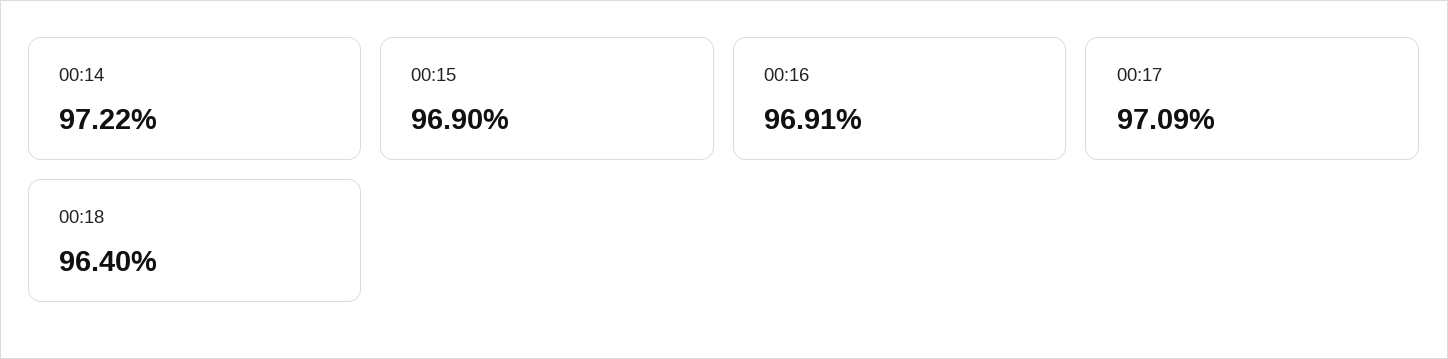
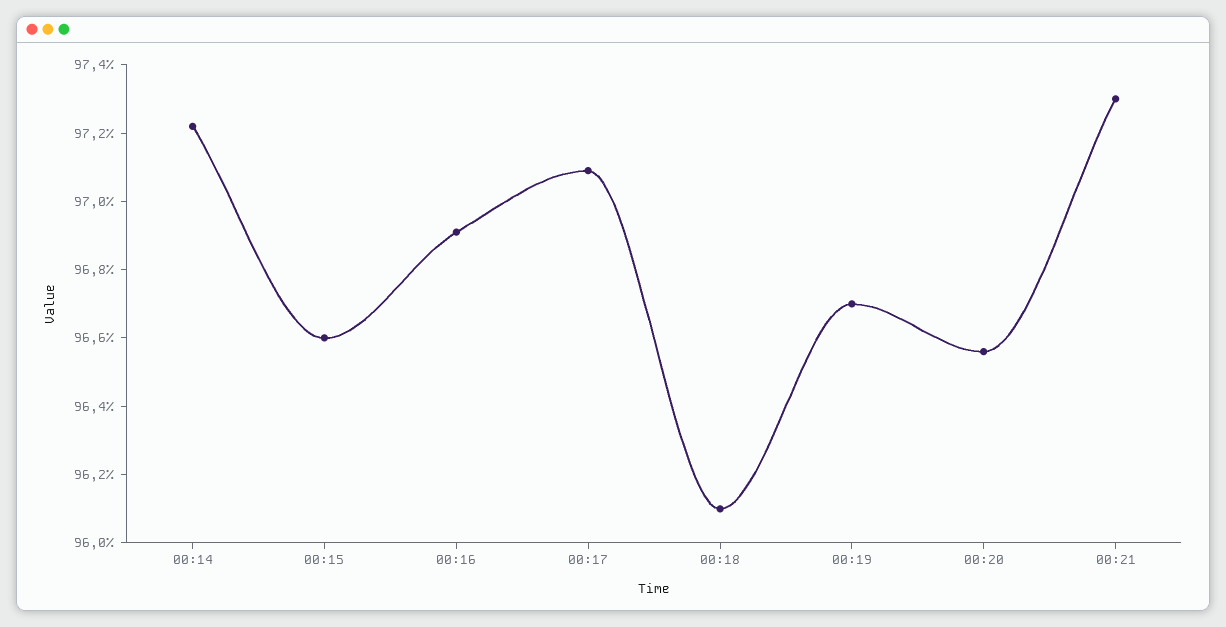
00:15: 96.9 -> 96.6
00:18: 96.4 -> 96.1
00:19: none -> 96.7
00:20: none -> 96.55
00:21: none -> 97.3

